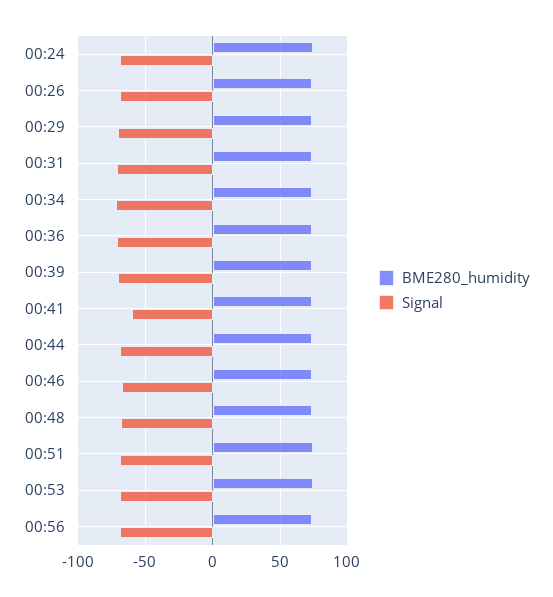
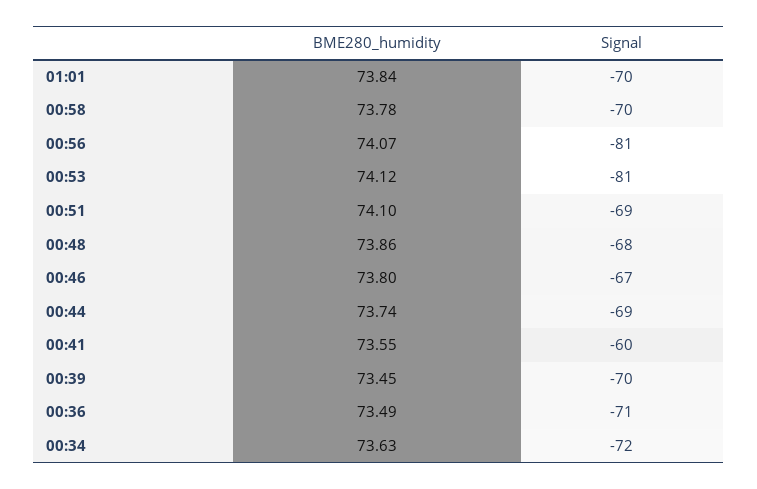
BME280_humidity, 00:24: 75 -> none
Signal, 00:24: -70 -> none
BME280_humidity, 00:26: 75 -> none
Signal, 00:26: -70 -> none
BME280_humidity, 00:29: 75 -> none
Signal, 00:29: -70 -> none
BME280_humidity, 00:31: 75 -> none
Signal, 00:31: -70 -> none
Signal, 00:53: -70 -> -81
Signal, 00:56: -70 -> -81
BME280_humidity, 01:01: none -> 73.84
Signal, 01:01: none -> -70
BME280_humidity, 00:58: none -> 73.78
Signal, 00:58: none -> -70

